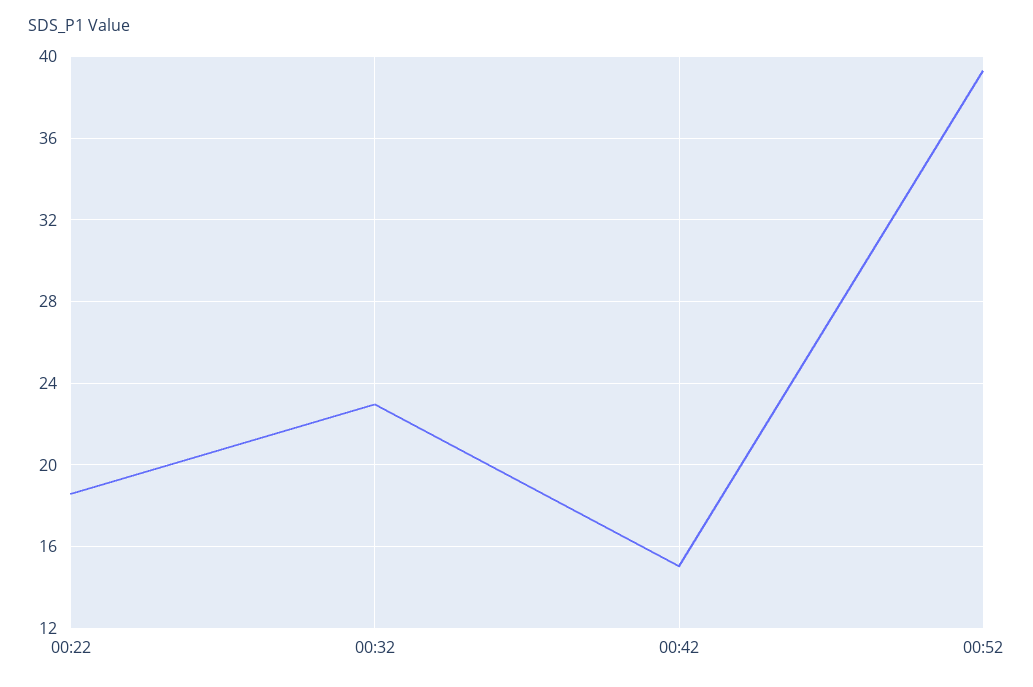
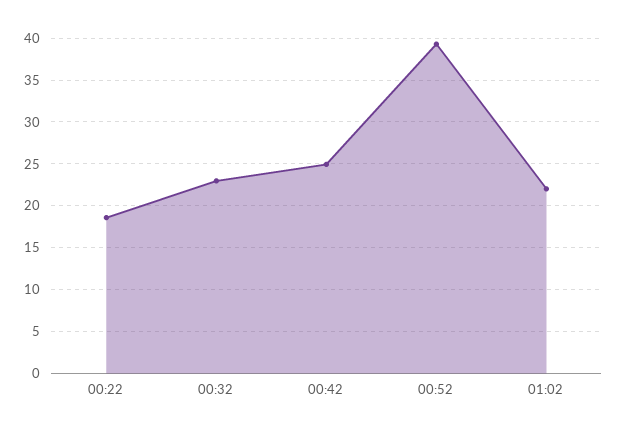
00:42: 15 -> 25
01:02: none -> 22

